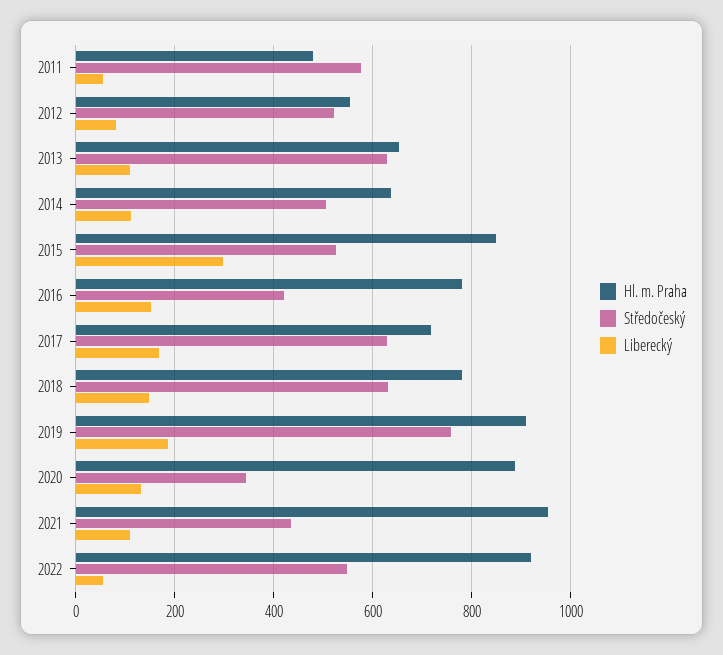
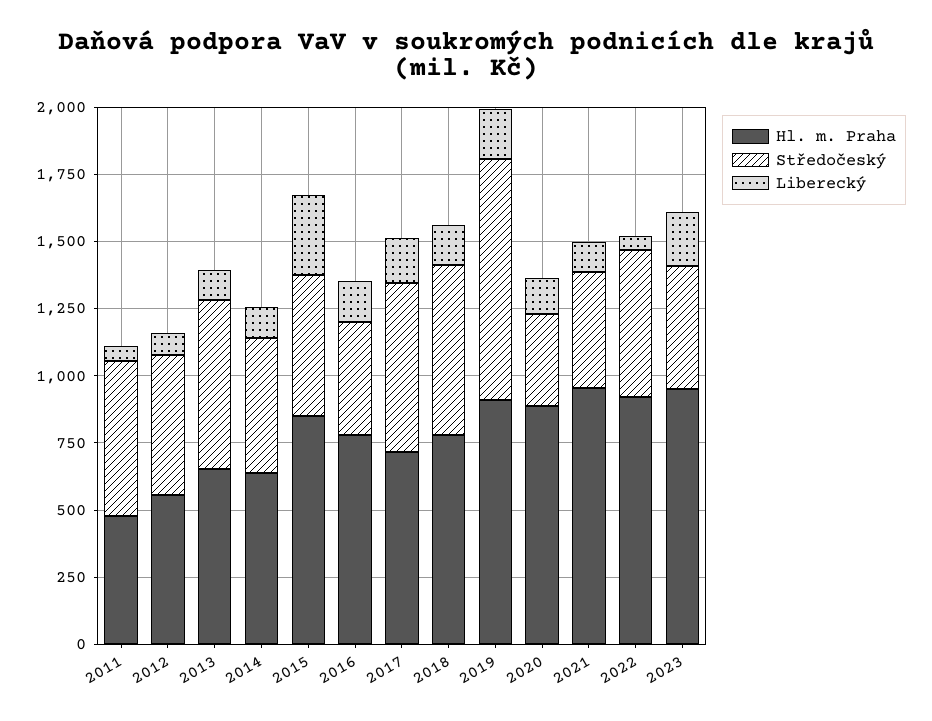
Středočeský, 2019: 760 -> 900
Hl. m. Praha, 2023: none -> 950
Středočeský, 2023: none -> 450
Liberecký, 2023: none -> 200

